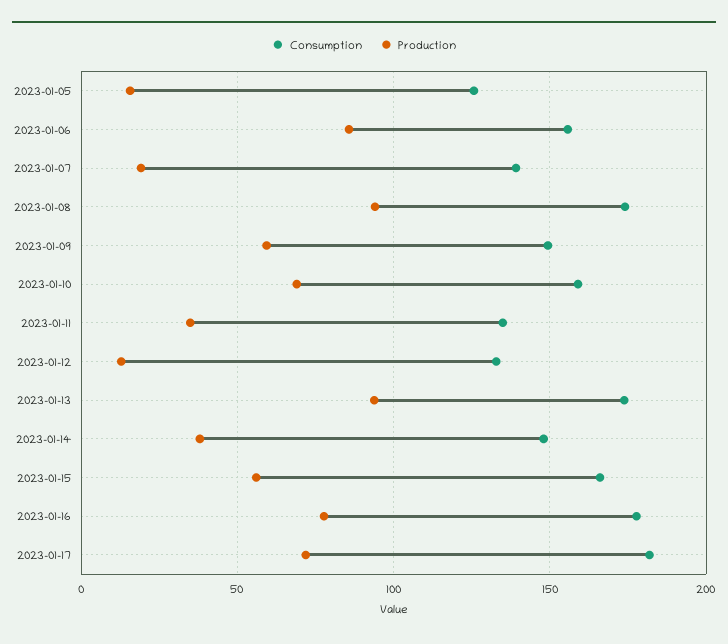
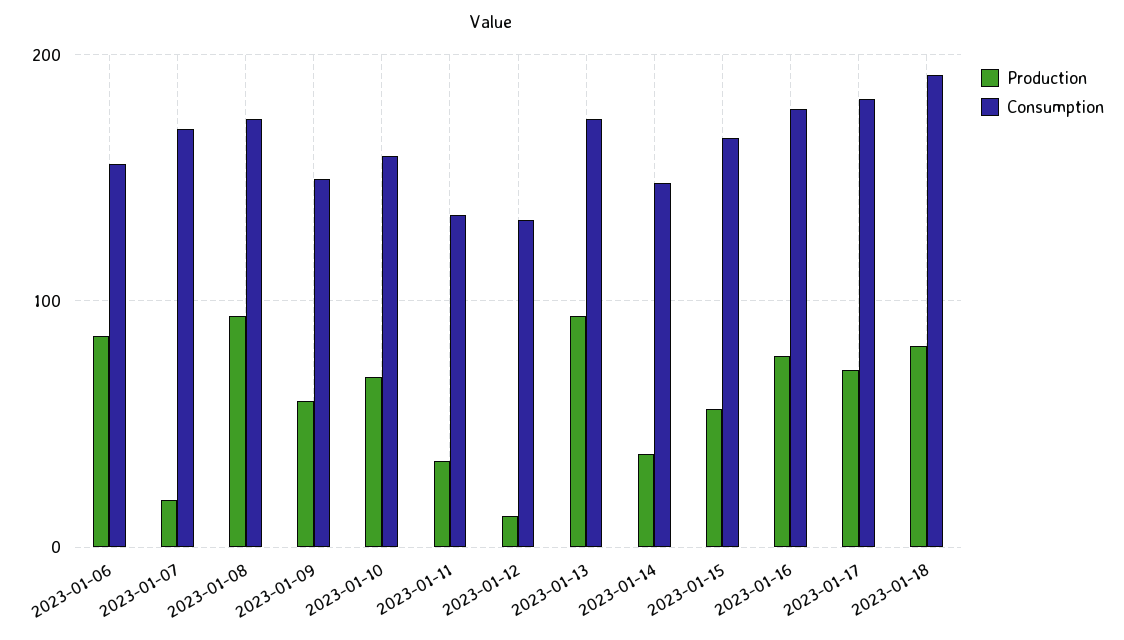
Consumption, 2023-01-05: 125 -> none
Production, 2023-01-05: 15 -> none
Consumption, 2023-01-07: 140 -> 170
Production, 2023-01-18: none -> 80
Consumption, 2023-01-18: none -> 190

